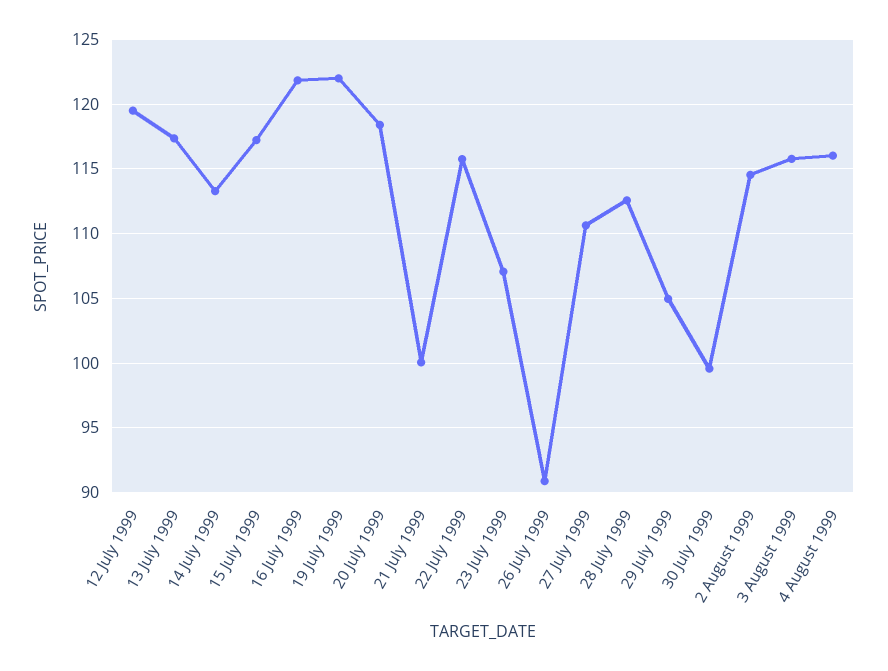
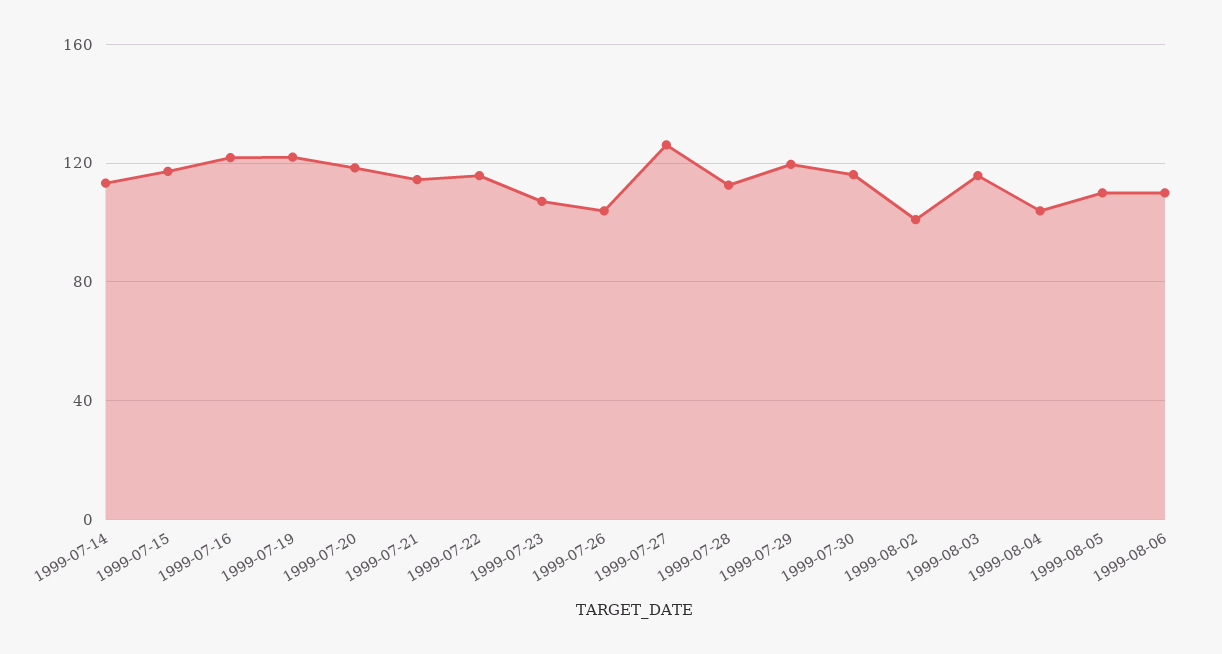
12 July 1999: 119.5 -> none
13 July 1999: 117.5 -> none
21 July 1999: 100 -> 115
26 July 1999: 91 -> 105
27 July 1999: 110.5 -> 125
29 July 1999: 105 -> 120
30 July 1999: 99.5 -> 115
2 August 1999: 114.5 -> 100
4 August 1999: 116 -> 105
1999-08-05: none -> 110
1999-08-06: none -> 110

